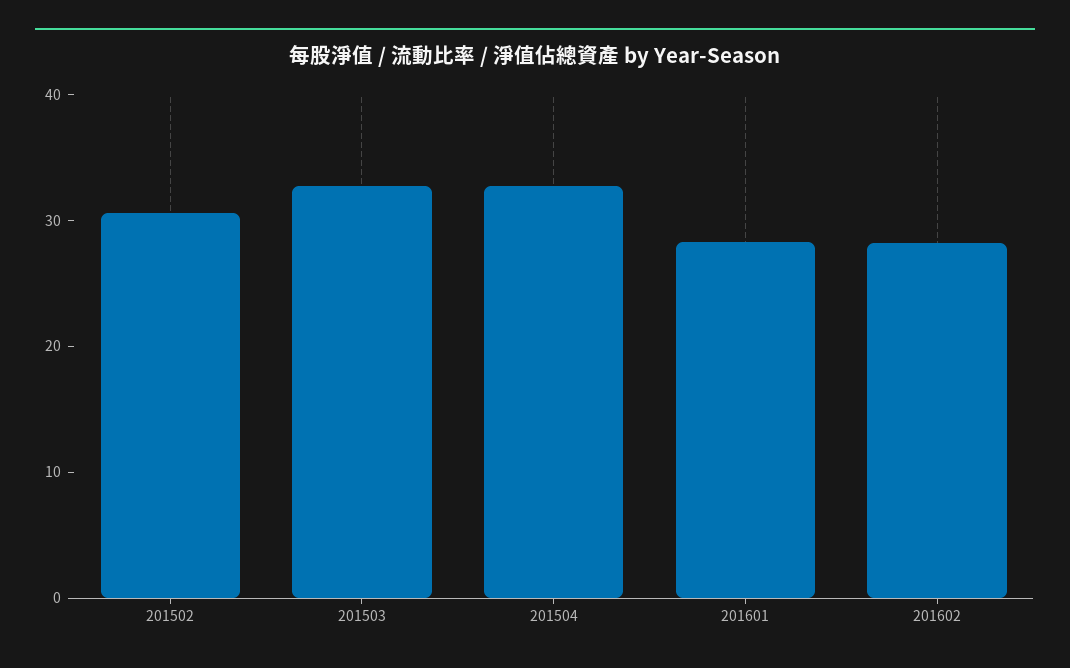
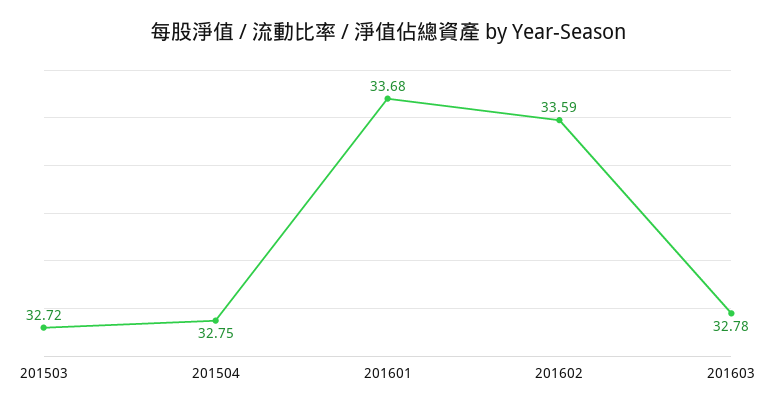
201502: 30 -> none
201601: 28 -> 33.68
201602: 28 -> 33.59
201603: none -> 32.78

